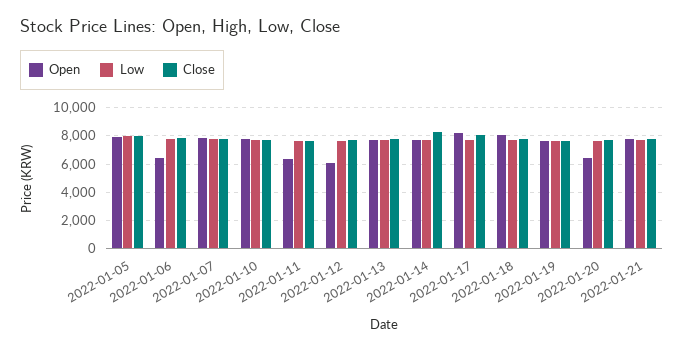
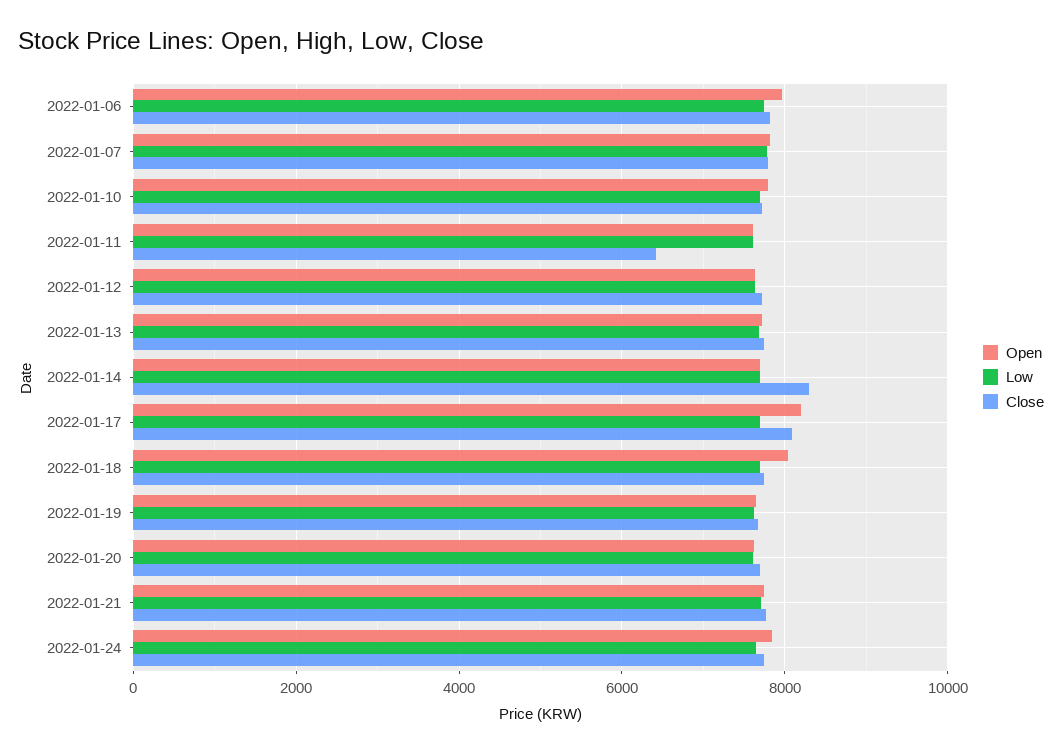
Open, 2022-01-05: 8000 -> none
Low, 2022-01-05: 8000 -> none
Close, 2022-01-05: 8000 -> none
Open, 2022-01-06: 6500 -> 8000
Open, 2022-01-11: 6500 -> 7600
Close, 2022-01-11: 7500 -> 6400
Open, 2022-01-12: 6000 -> 7600
Open, 2022-01-20: 6500 -> 7600
Open, 2022-01-24: none -> 7800
Low, 2022-01-24: none -> 7600
Close, 2022-01-24: none -> 7800

